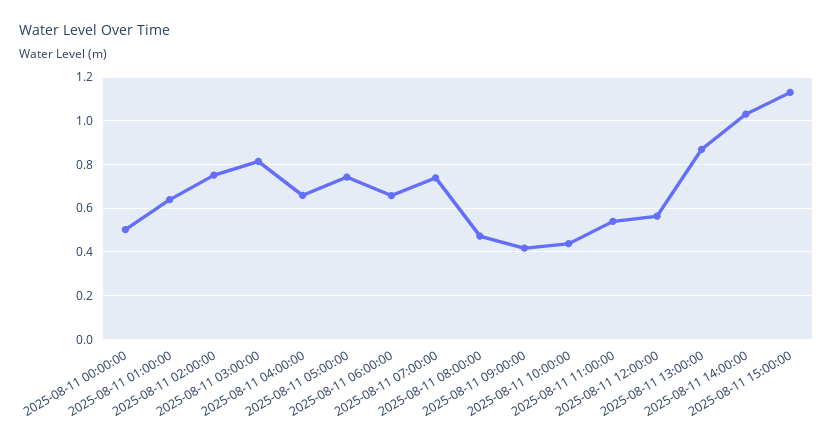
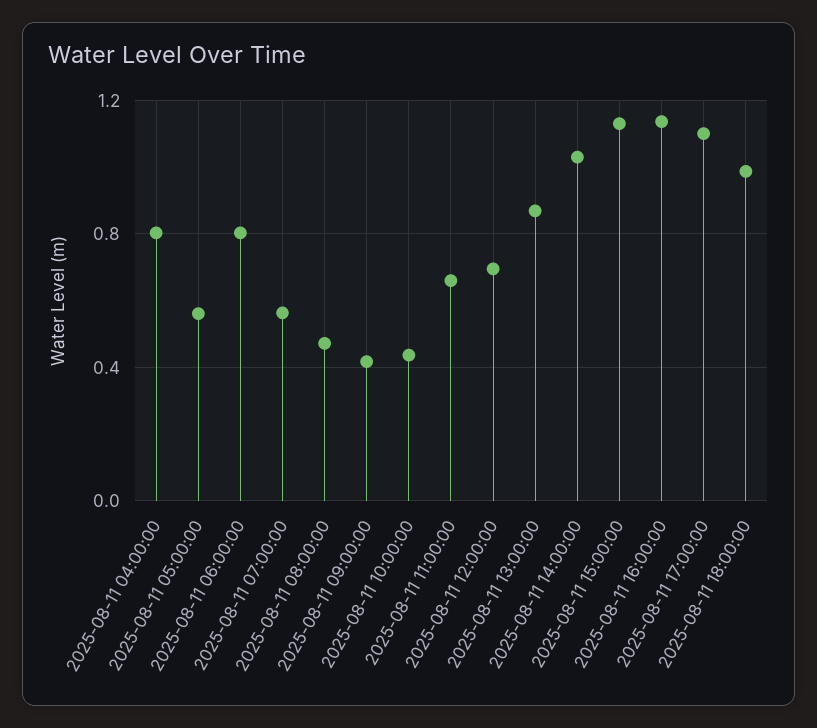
2025-08-11 00:00:00: 0.5 -> none
2025-08-11 01:00:00: 0.65 -> none
2025-08-11 02:00:00: 0.75 -> none
2025-08-11 03:00:00: 0.8 -> none
2025-08-11 04:00:00: 0.65 -> 0.8
2025-08-11 05:00:00: 0.75 -> 0.55
2025-08-11 06:00:00: 0.65 -> 0.8
2025-08-11 07:00:00: 0.75 -> 0.55
2025-08-11 11:00:00: 0.55 -> 0.65
2025-08-11 12:00:00: 0.55 -> 0.7
2025-08-11 16:00:00: none -> 1.15
2025-08-11 17:00:00: none -> 1.1
2025-08-11 18:00:00: none -> 1

